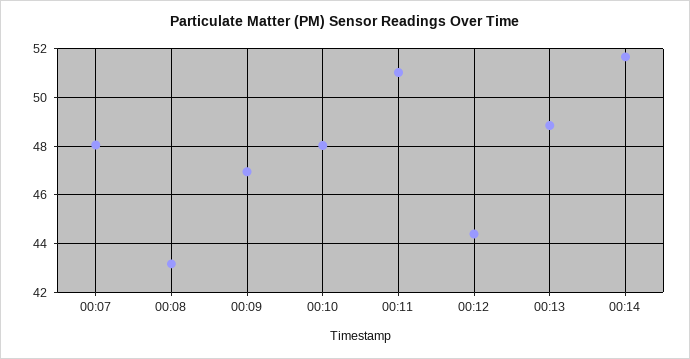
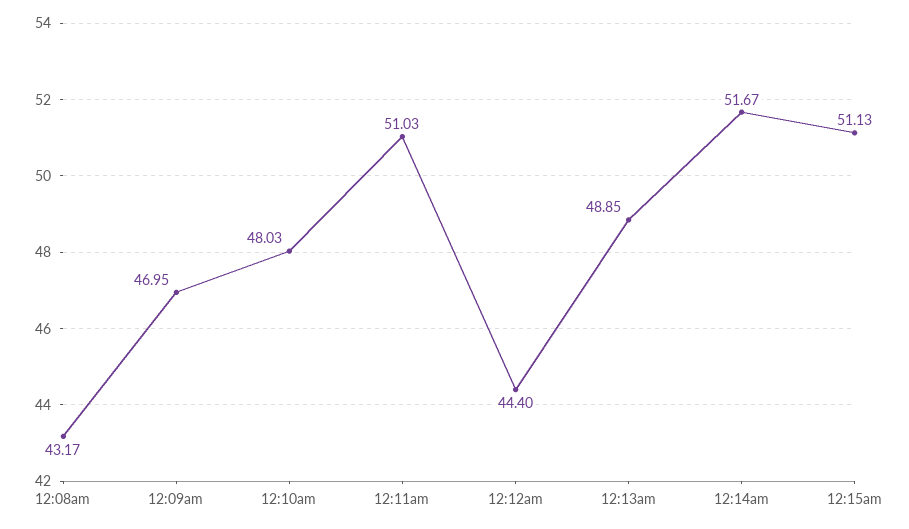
00:07: 48 -> none
12:15am: none -> 51.13

